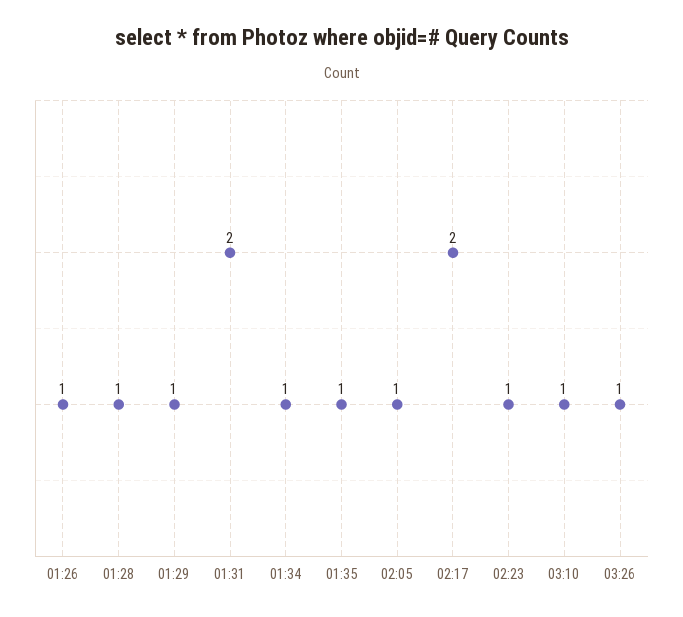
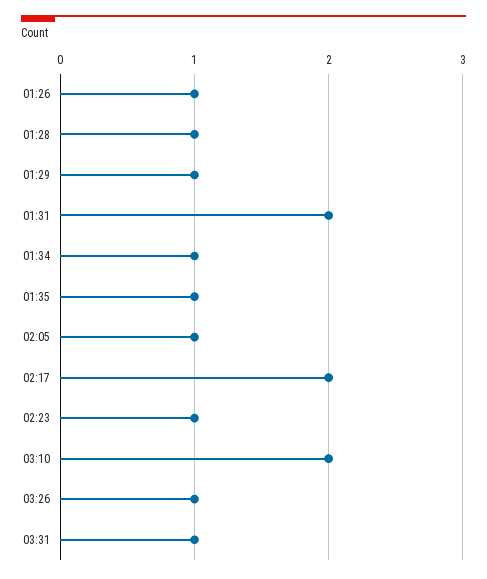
03:10: 1 -> 2
03:31: none -> 1

